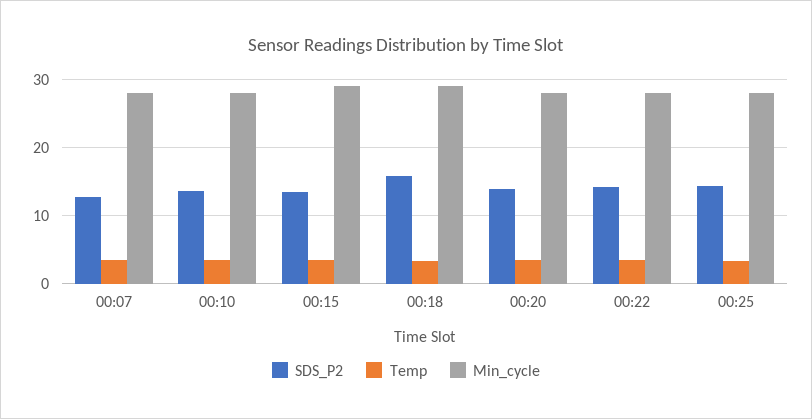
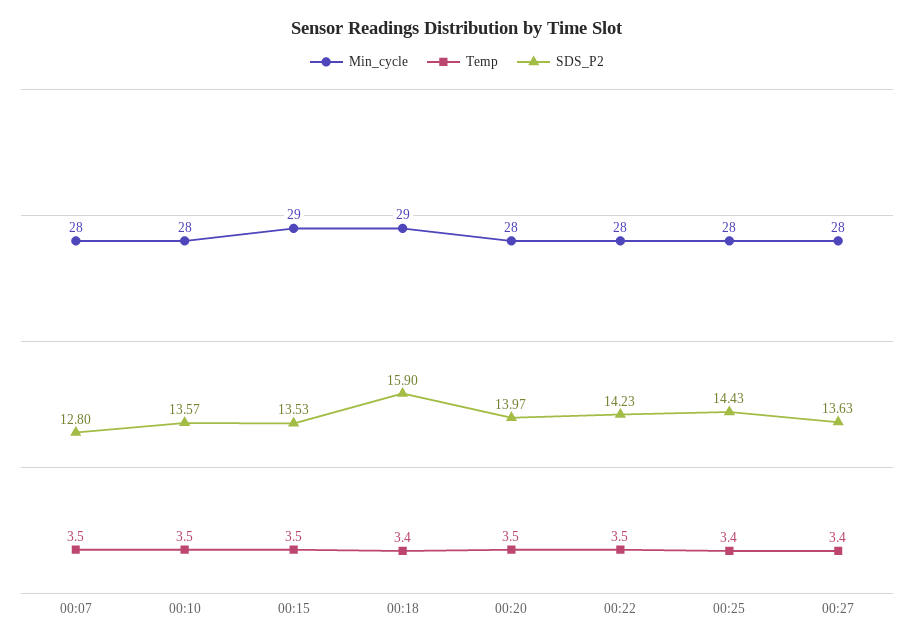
Min_cycle, 00:27: none -> 28
Temp, 00:27: none -> 3.4
SDS_P2, 00:27: none -> 13.63

